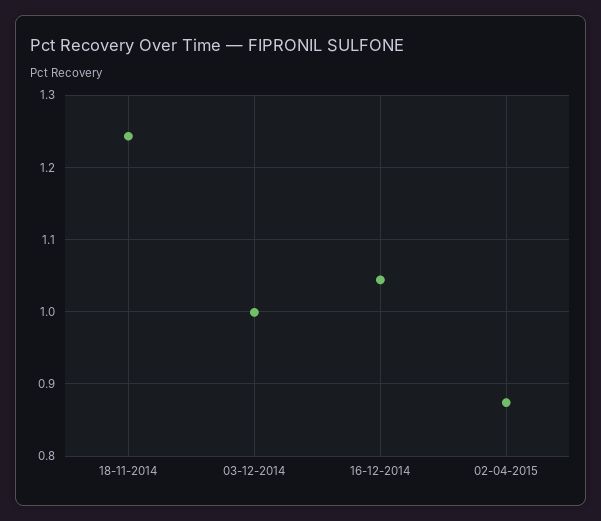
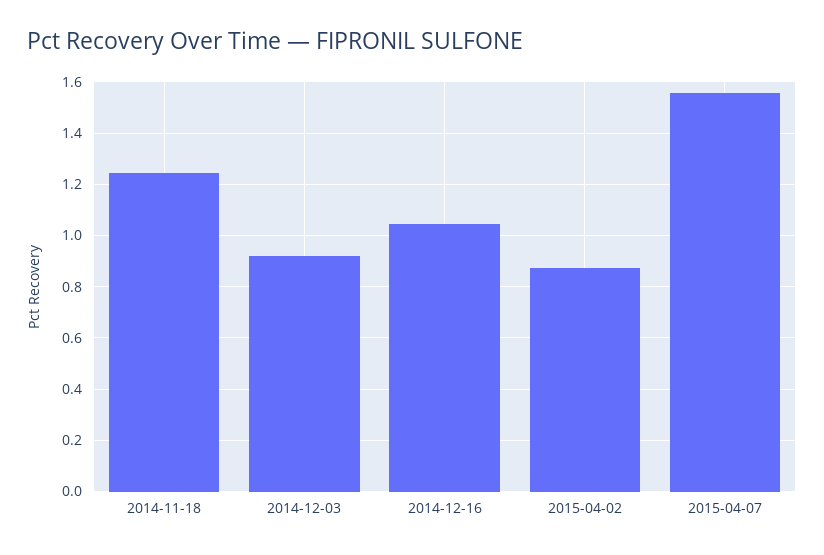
03-12-2014: 1 -> 0.925
2015-04-07: none -> 1.55

